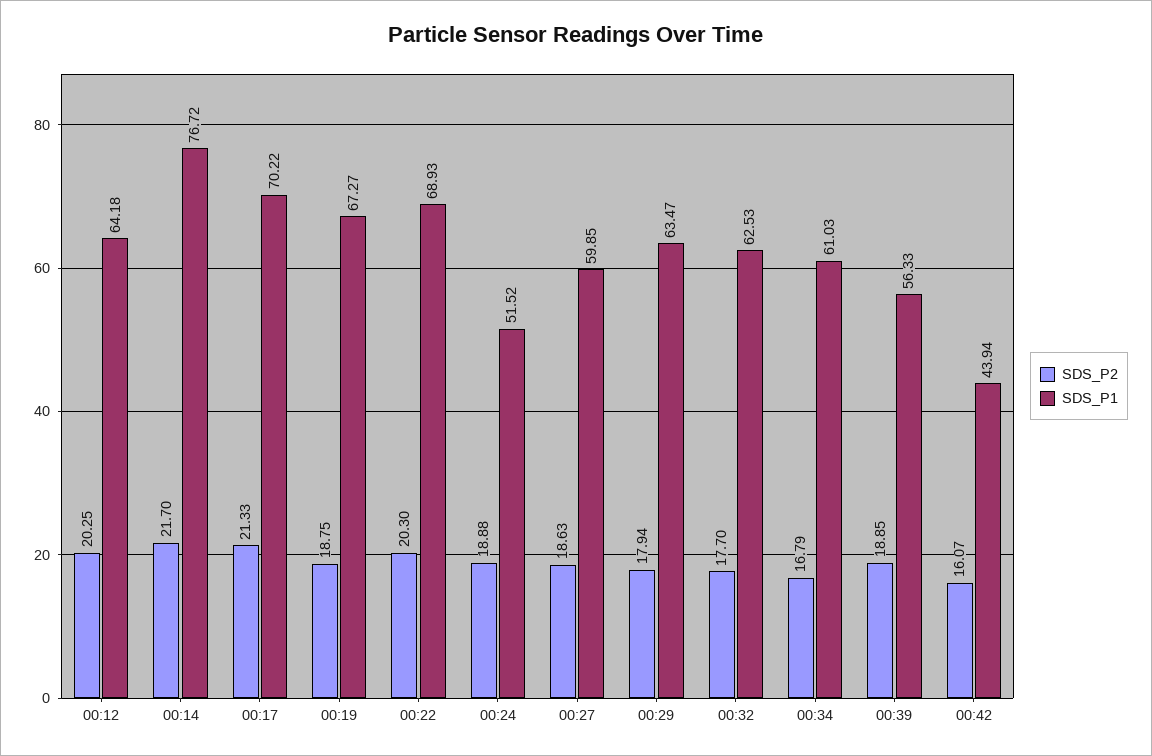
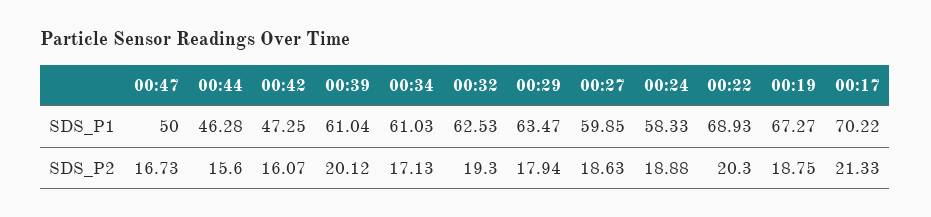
SDS_P2, 00:12: 20.25 -> none
SDS_P1, 00:12: 64.18 -> none
SDS_P2, 00:14: 21.7 -> none
SDS_P1, 00:14: 76.72 -> none
SDS_P1, 00:24: 51.52 -> 58.33
SDS_P2, 00:32: 17.7 -> 19.3
SDS_P2, 00:34: 16.79 -> 17.13
SDS_P2, 00:39: 18.85 -> 20.12
SDS_P1, 00:39: 56.33 -> 61.04
SDS_P1, 00:42: 43.94 -> 47.25
SDS_P1, 00:47: none -> 50
SDS_P1, 00:44: none -> 46.28
SDS_P2, 00:47: none -> 16.73
SDS_P2, 00:44: none -> 15.6

